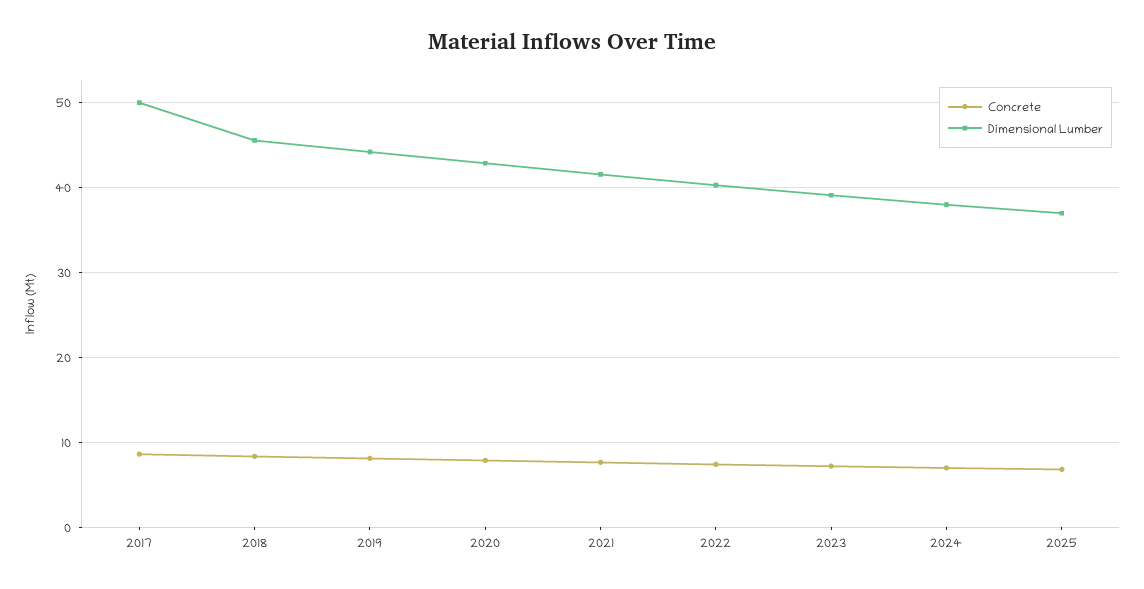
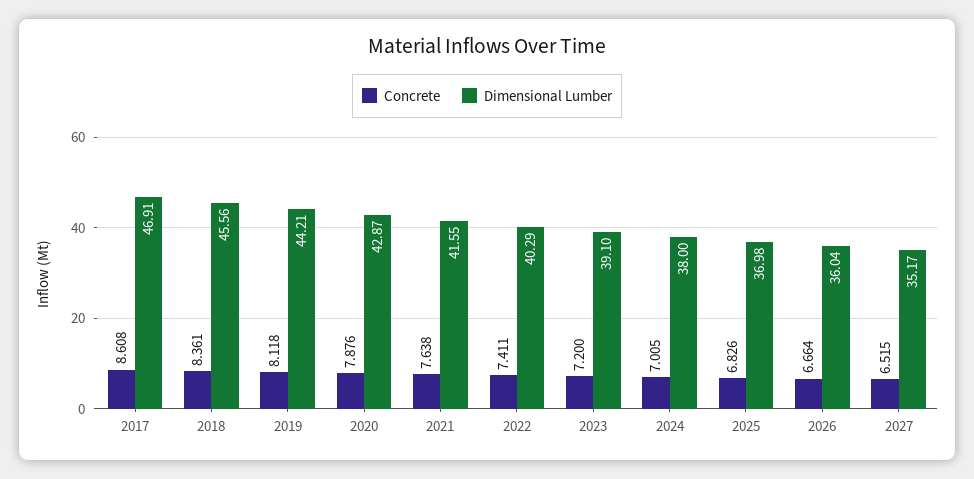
Dimensional Lumber, 2017: 50 -> 46.91
Concrete, 2026: none -> 6.664
Dimensional Lumber, 2026: none -> 36.04
Concrete, 2027: none -> 6.515
Dimensional Lumber, 2027: none -> 35.17

